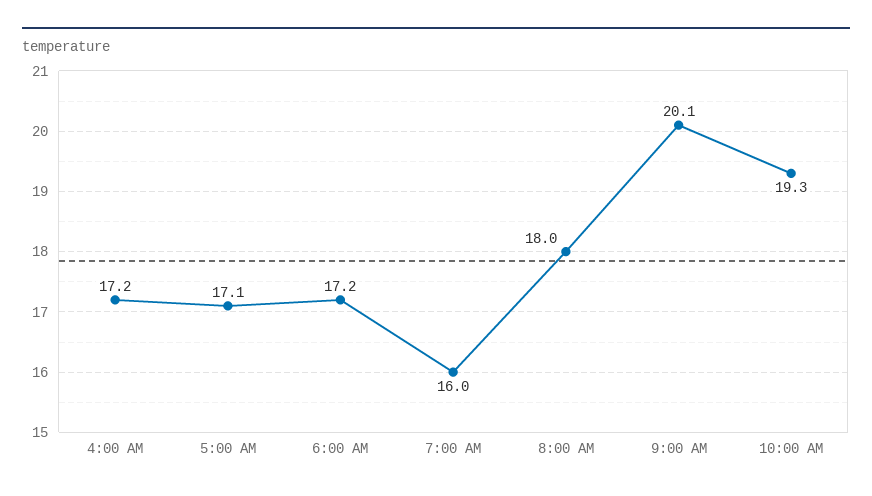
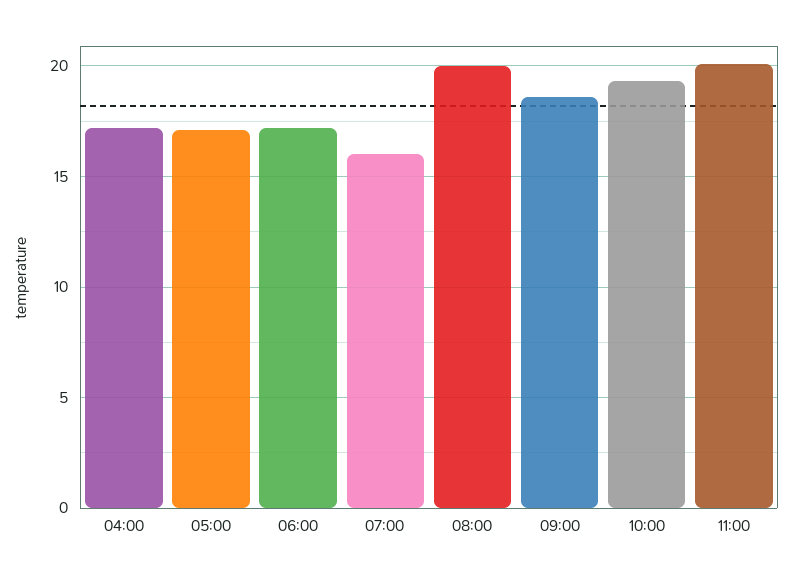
8:00 AM: 18 -> 20
9:00 AM: 20.1 -> 18.5
11:00: none -> 20

